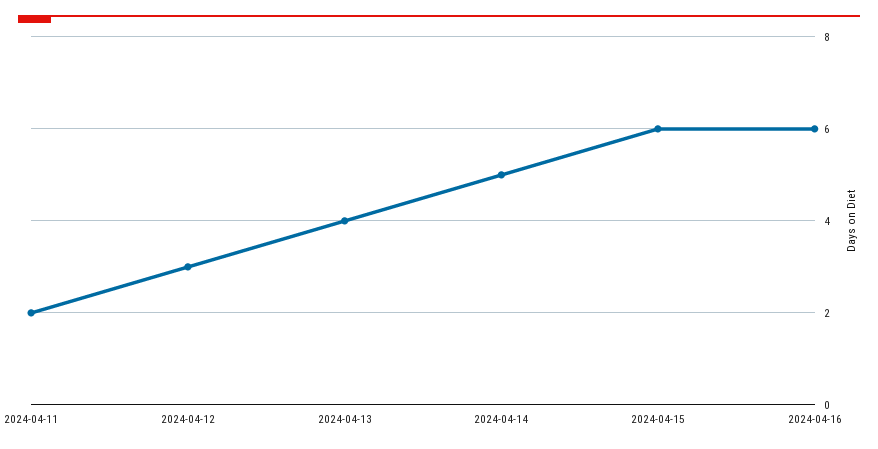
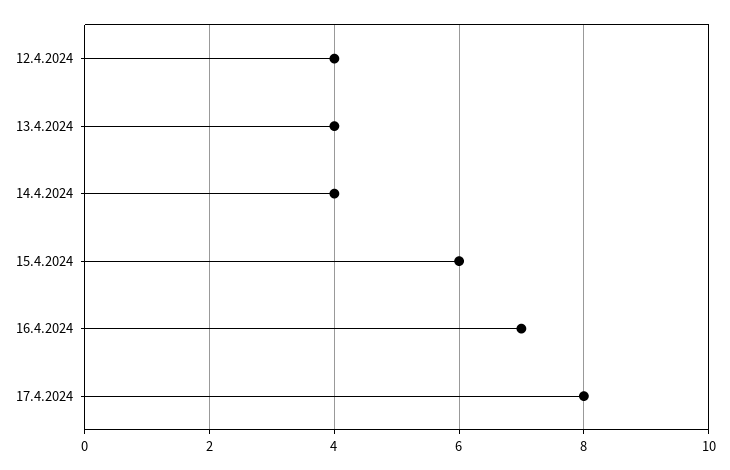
2024-04-11: 2 -> none
2024-04-12: 3 -> 4
2024-04-14: 5 -> 4
2024-04-16: 6 -> 7
17.4.2024: none -> 8

